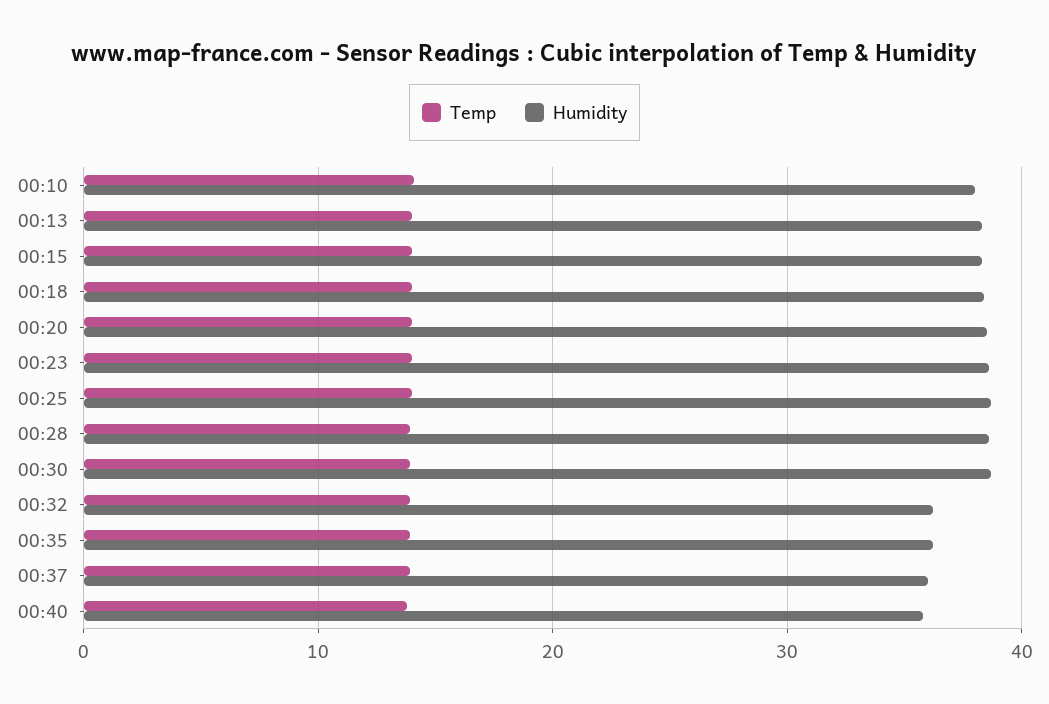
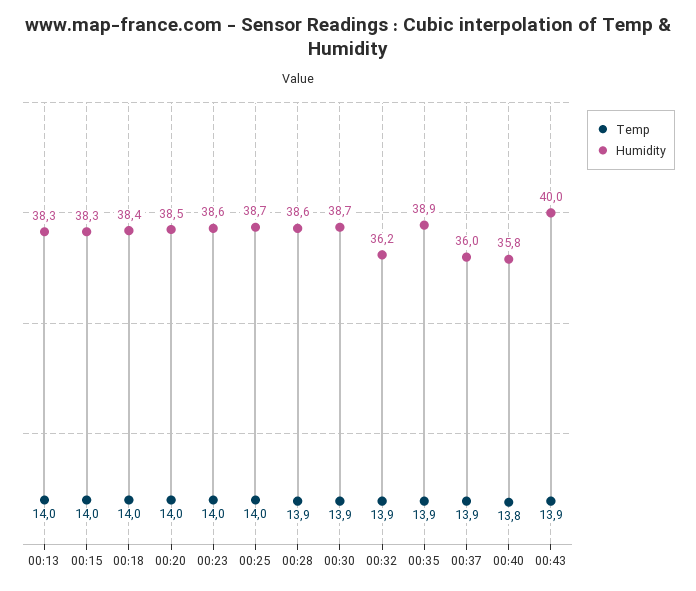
Temp, 00:10: 14 -> none
Humidity, 00:10: 38 -> none
Humidity, 00:35: 36 -> 38.9
Temp, 00:43: none -> 13.9
Humidity, 00:43: none -> 40

